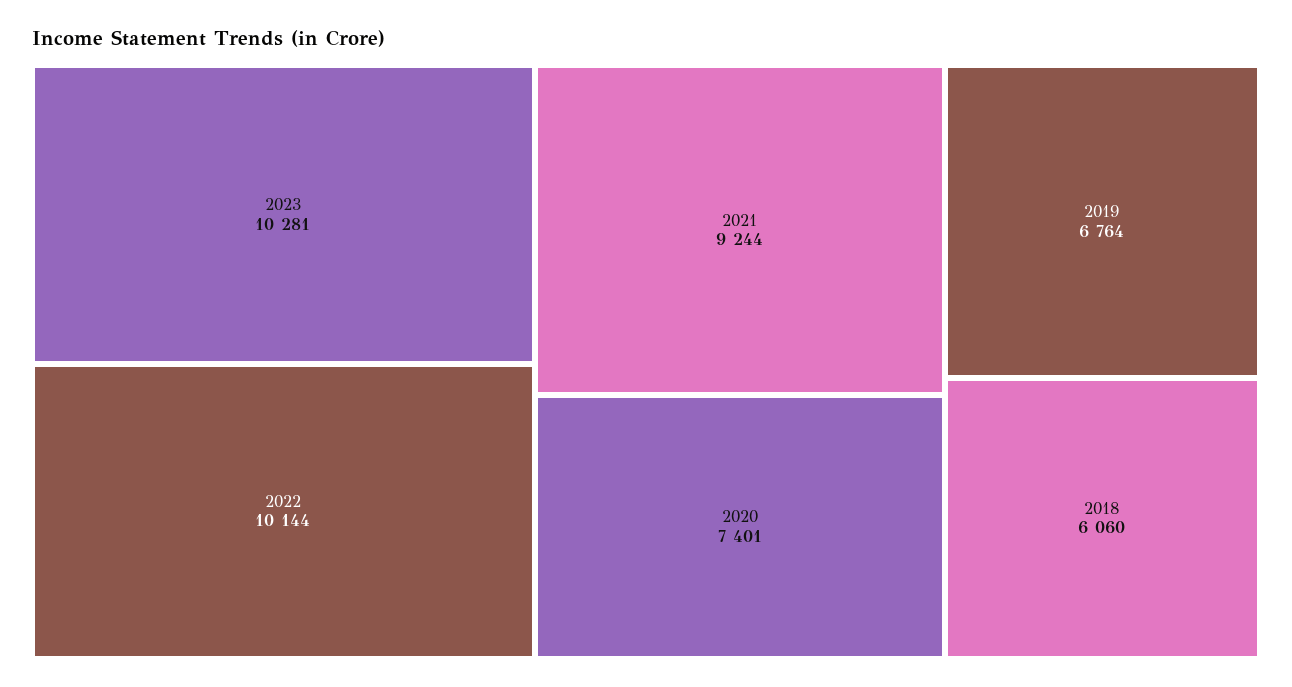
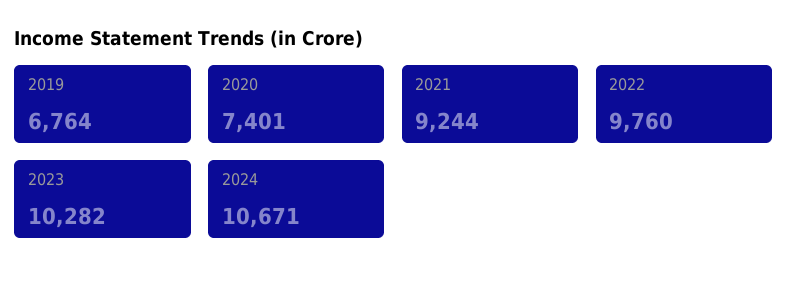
2023: 10281 -> 10282
2022: 10144 -> 9760
2018: 6060 -> none
2024: none -> 10671

